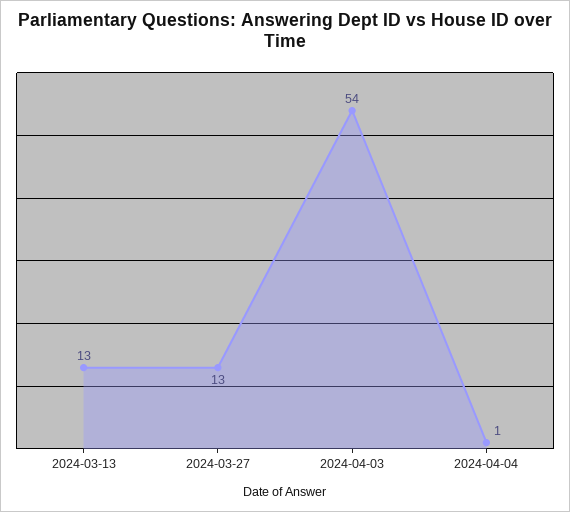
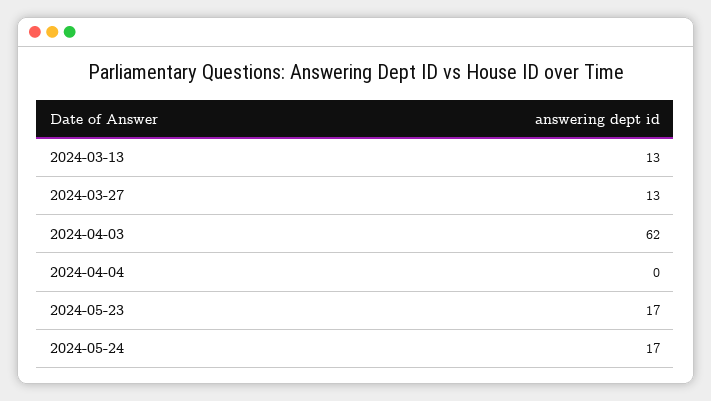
2024-04-03: 54 -> 62
2024-04-04: 1 -> 0
2024-05-23: none -> 17
2024-05-24: none -> 17

